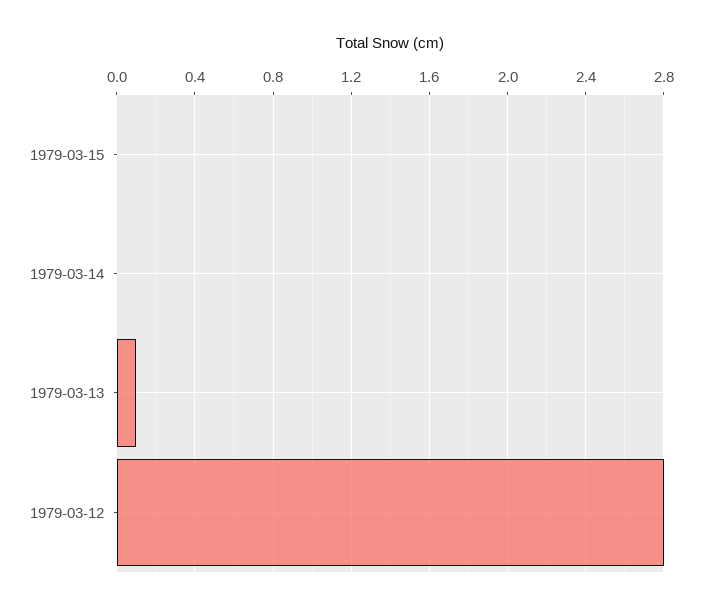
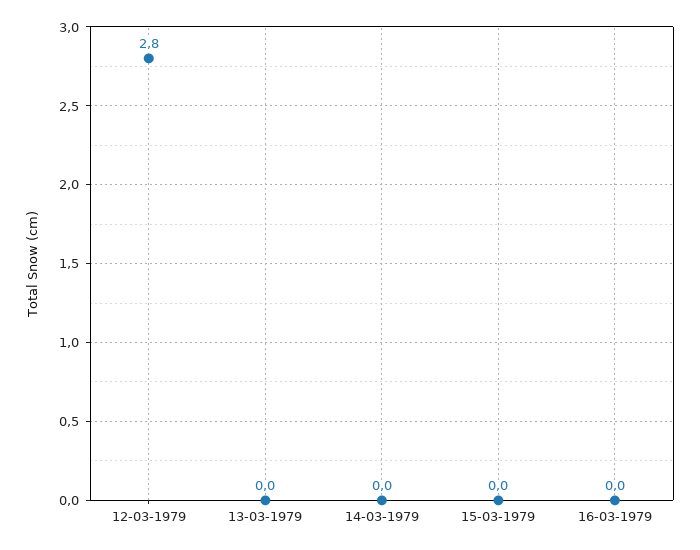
1979-03-13: 0.1 -> 0
16-03-1979: none -> 0

